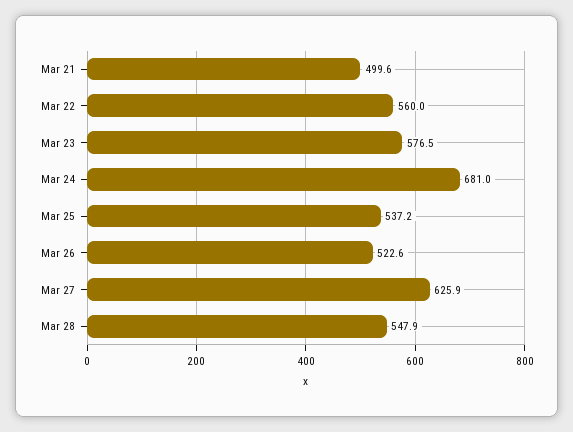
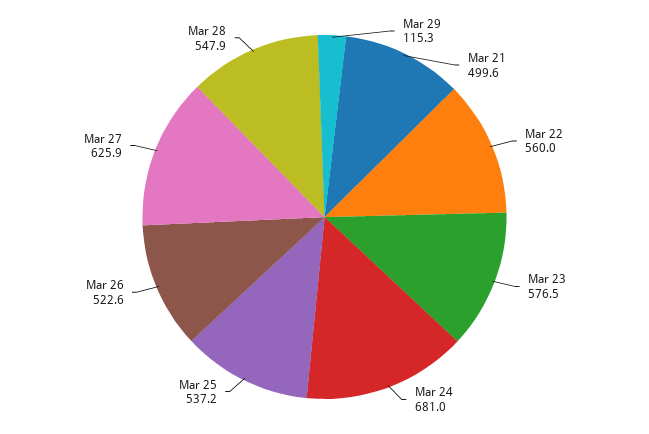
Mar 29: none -> 115.3

